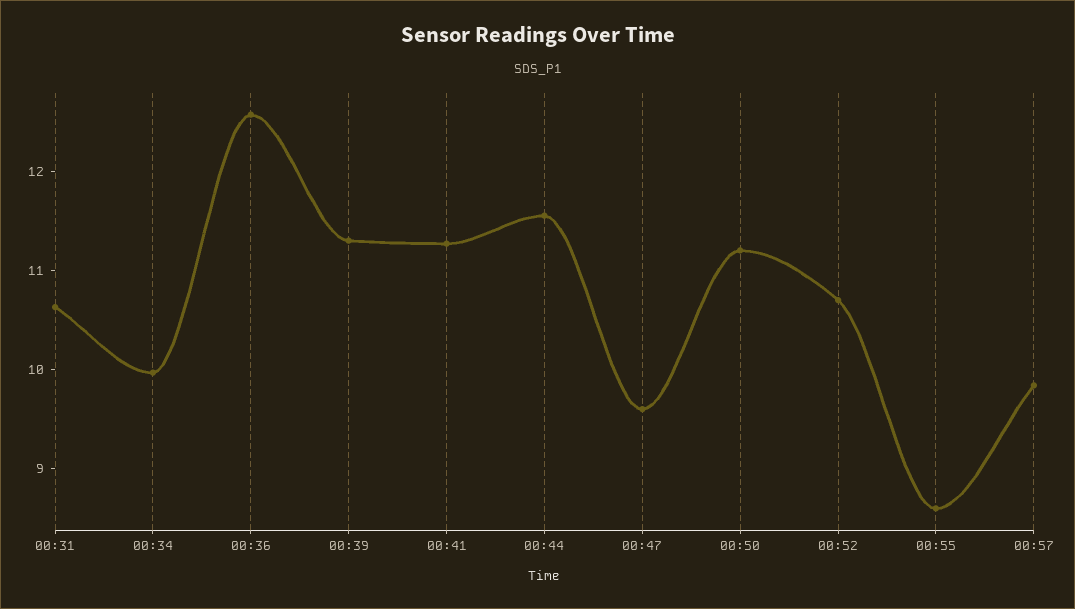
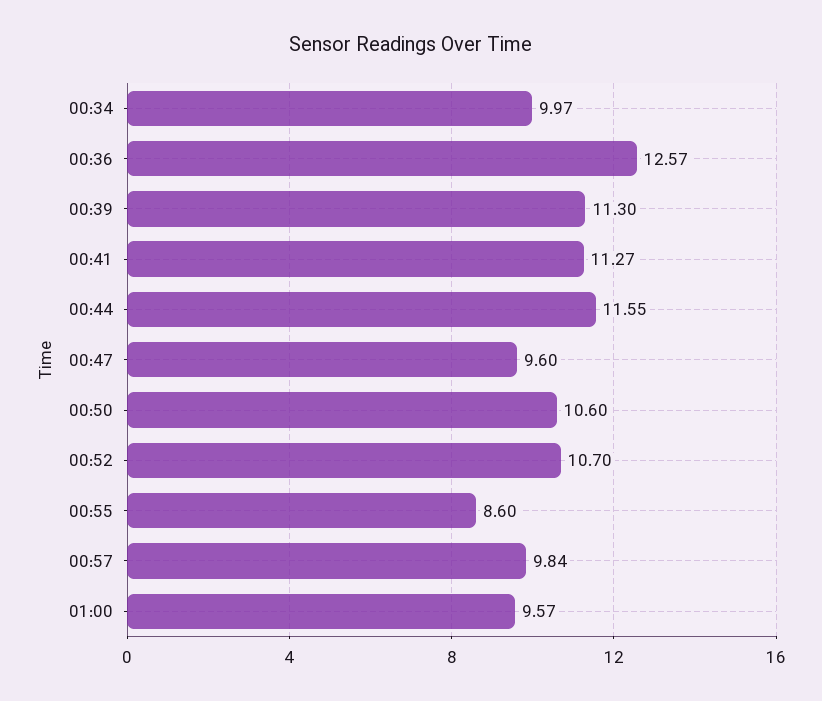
00:31: 10.6 -> none
00:50: 11.2 -> 10.6
01:00: none -> 9.57

